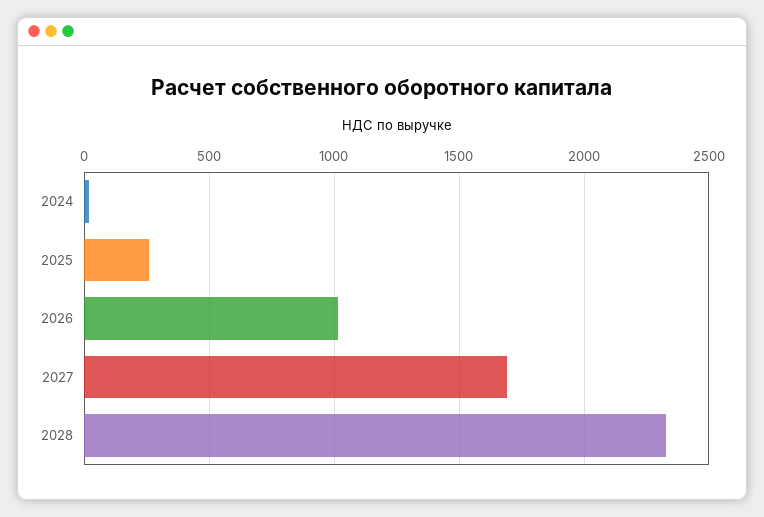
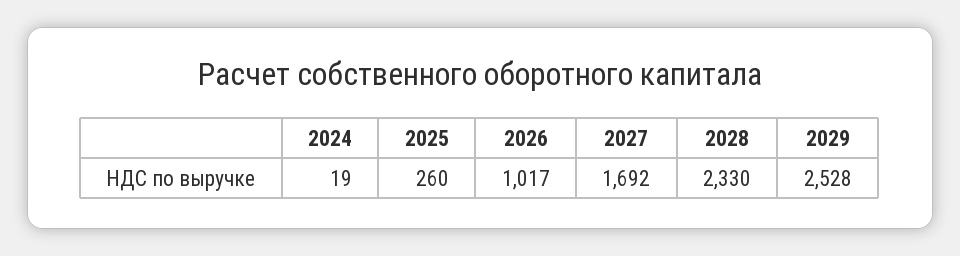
2029: none -> 2528

